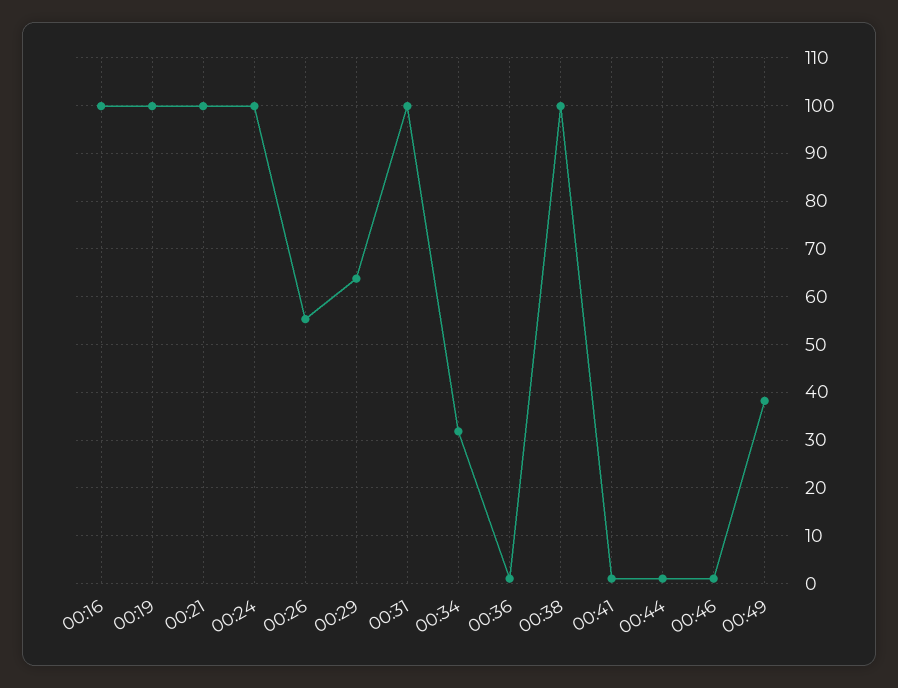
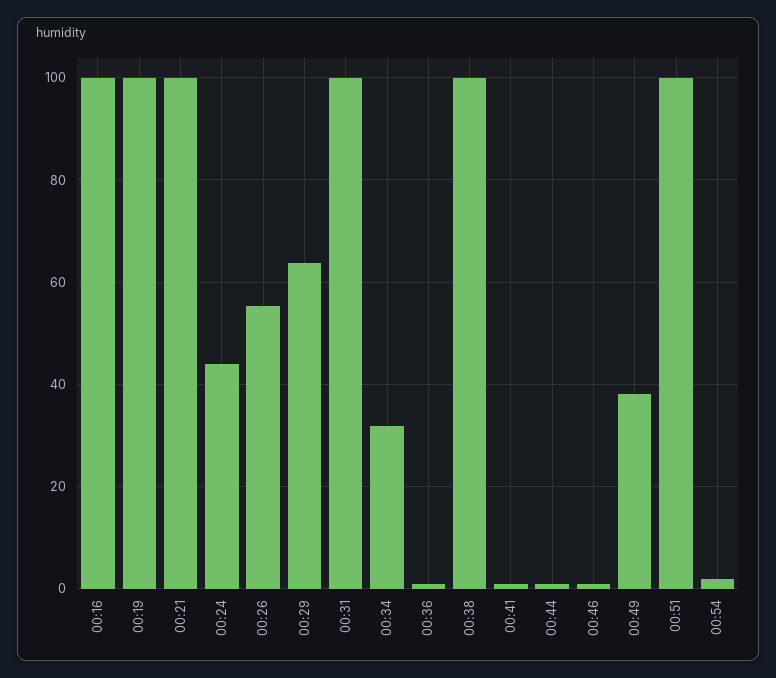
00:24: 100 -> 44
00:51: none -> 100
00:54: none -> 2

